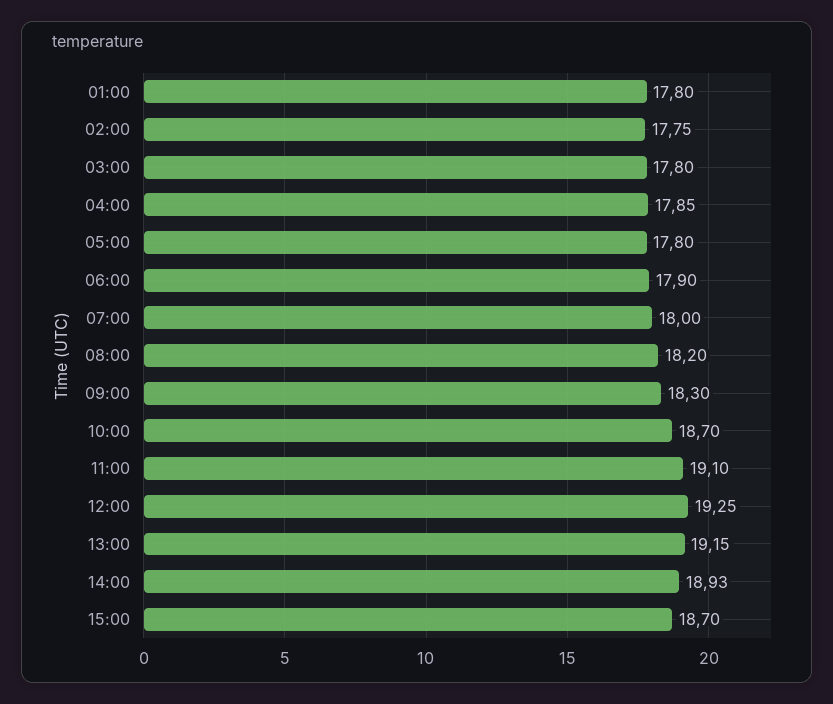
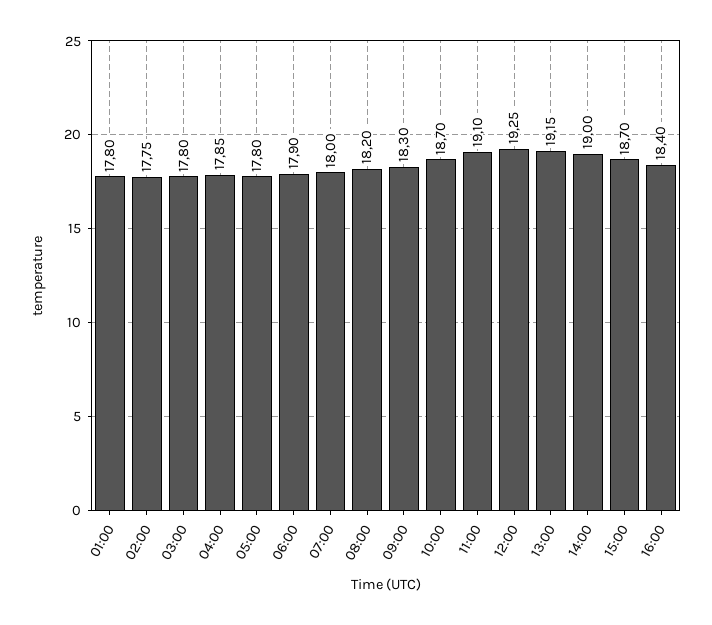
14:00: 18.93 -> 19
16:00: none -> 18.4

